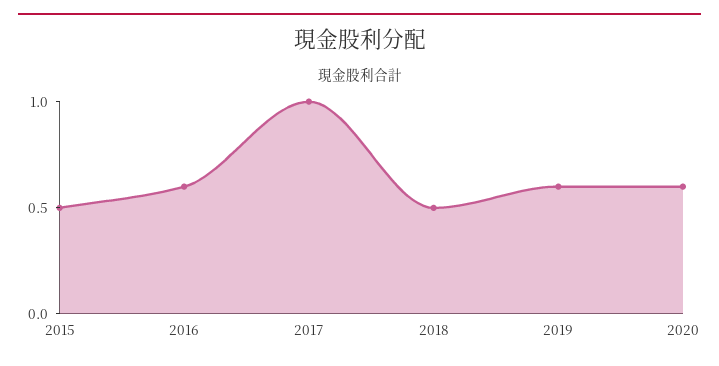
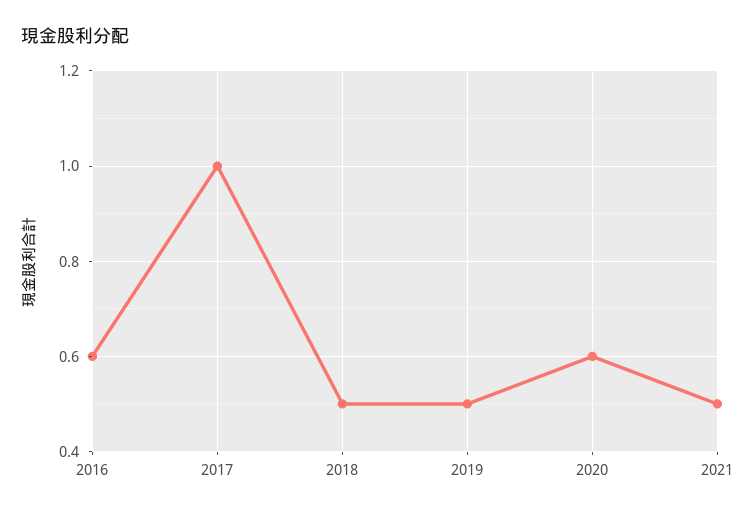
2015: 0.5 -> none
2019: 0.6 -> 0.5
2021: none -> 0.5

